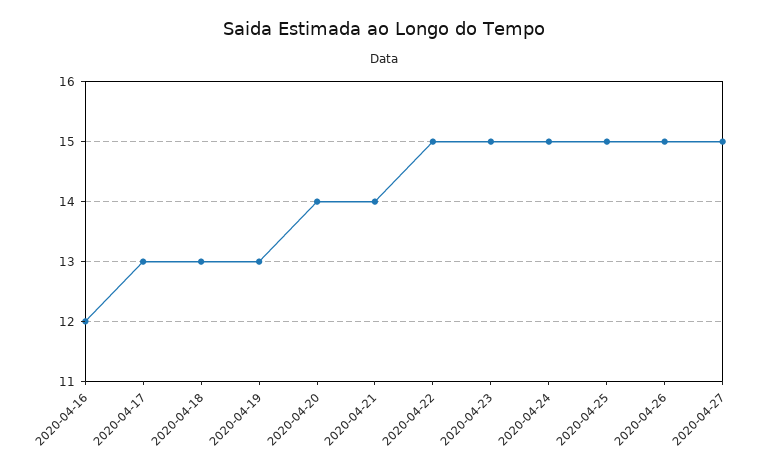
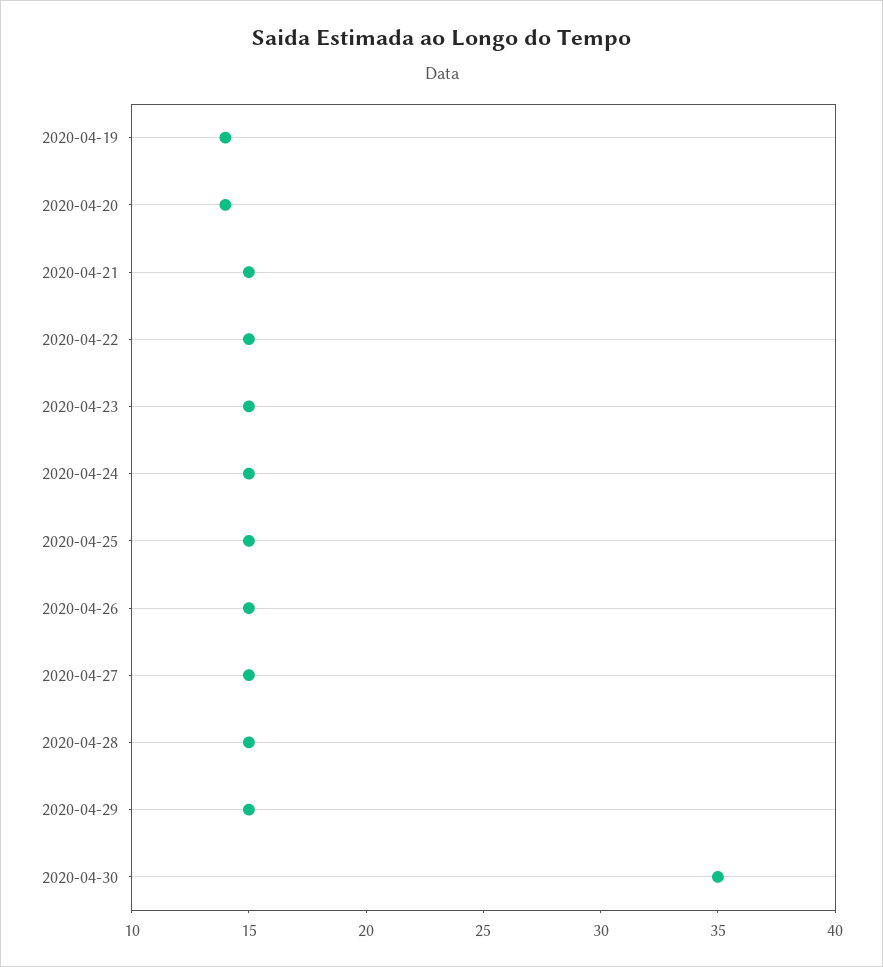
2020-04-16: 12 -> none
2020-04-17: 13 -> none
2020-04-18: 13 -> none
2020-04-19: 13 -> 14
2020-04-21: 14 -> 15
2020-04-28: none -> 15
2020-04-29: none -> 15
2020-04-30: none -> 35

